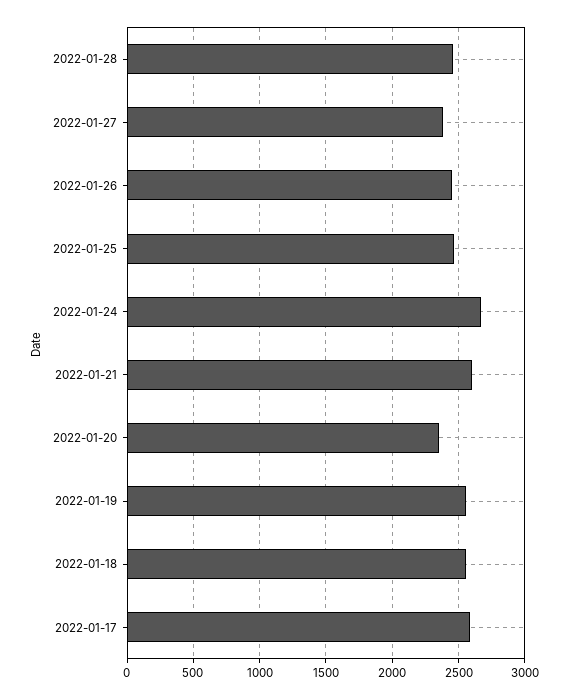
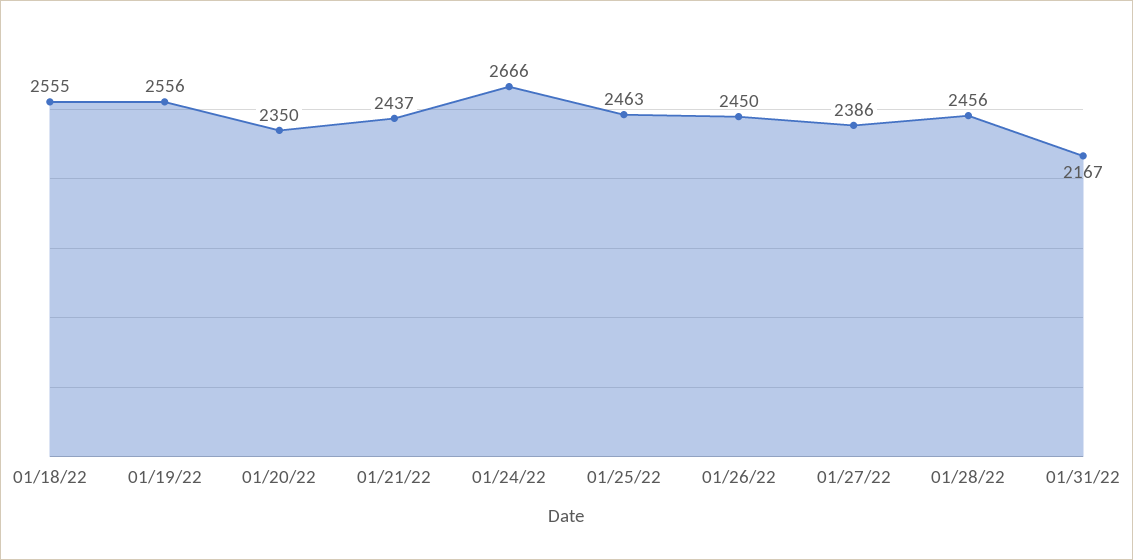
2022-01-21: 2600 -> 2437
2022-01-17: 2600 -> none
01/31/22: none -> 2167

